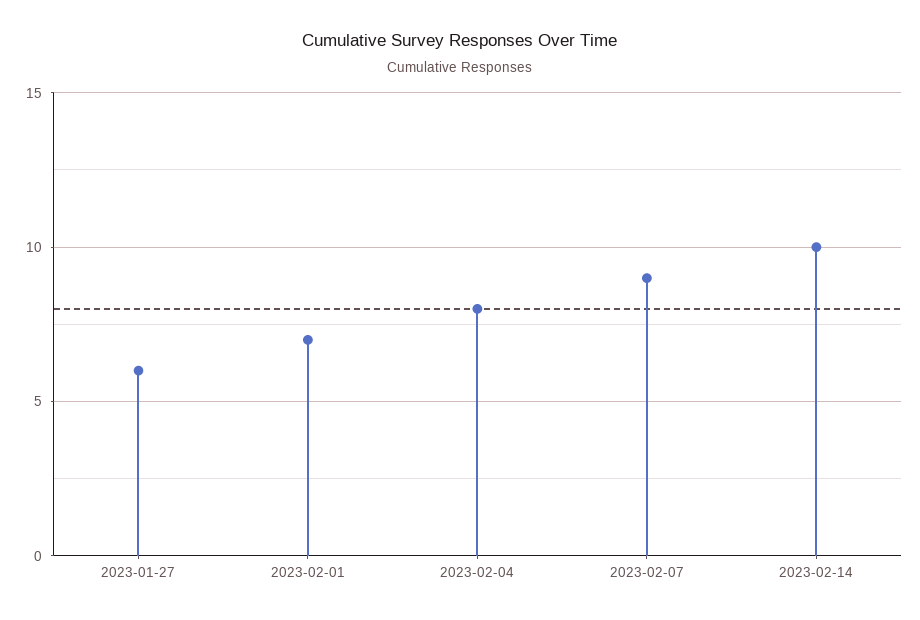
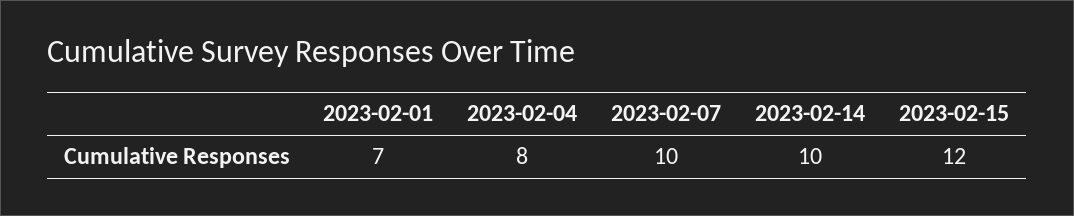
2023-01-27: 6 -> none
2023-02-07: 9 -> 10
2023-02-15: none -> 12

